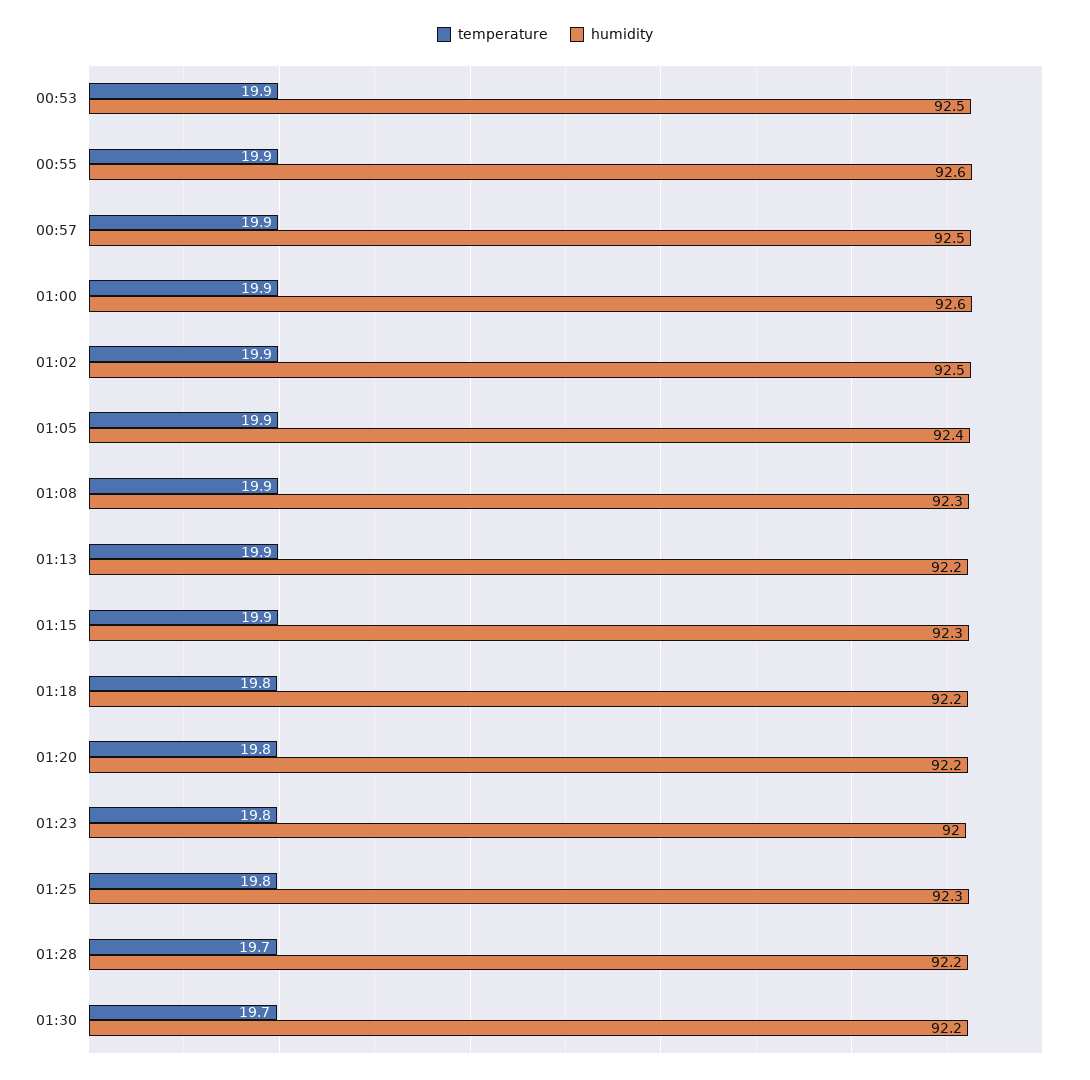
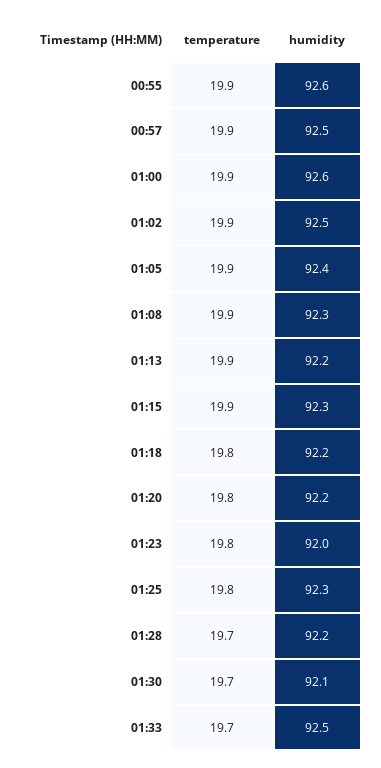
temperature, 00:53: 19.9 -> none
humidity, 00:53: 92.5 -> none
humidity, 01:30: 92.2 -> 92.1
temperature, 01:33: none -> 19.7
humidity, 01:33: none -> 92.5

